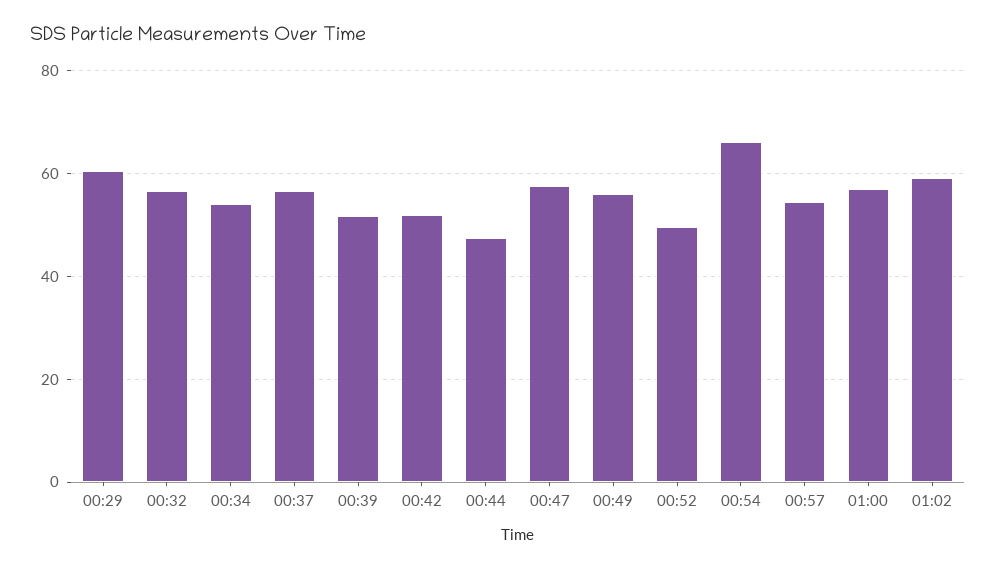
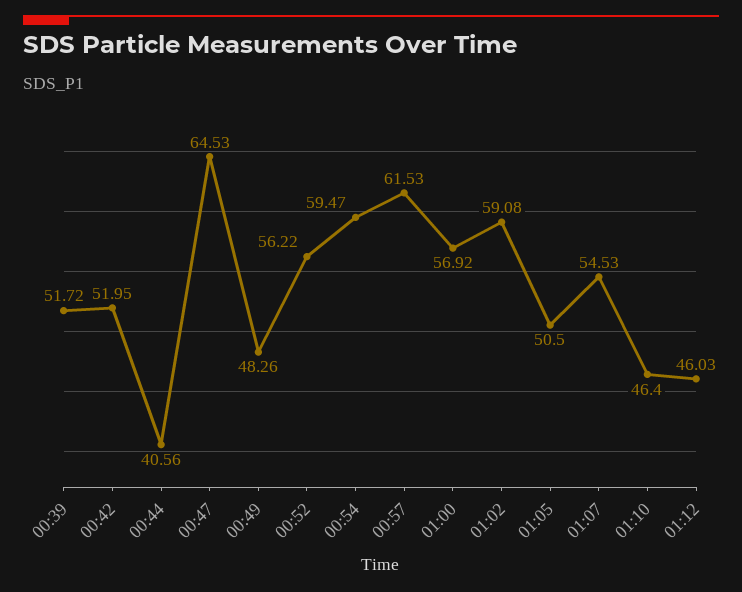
00:29: 60 -> none
00:32: 56 -> none
00:34: 54 -> none
00:37: 56 -> none
00:44: 48 -> 40.56
00:47: 58 -> 64.53
00:49: 56 -> 48.26
00:52: 50 -> 56.22
00:54: 66 -> 59.47
00:57: 54 -> 61.53
01:05: none -> 50.5
01:07: none -> 54.53
01:10: none -> 46.4
01:12: none -> 46.03

